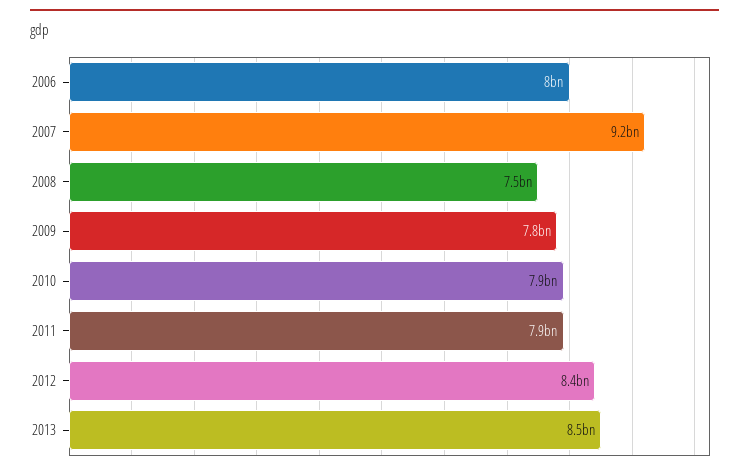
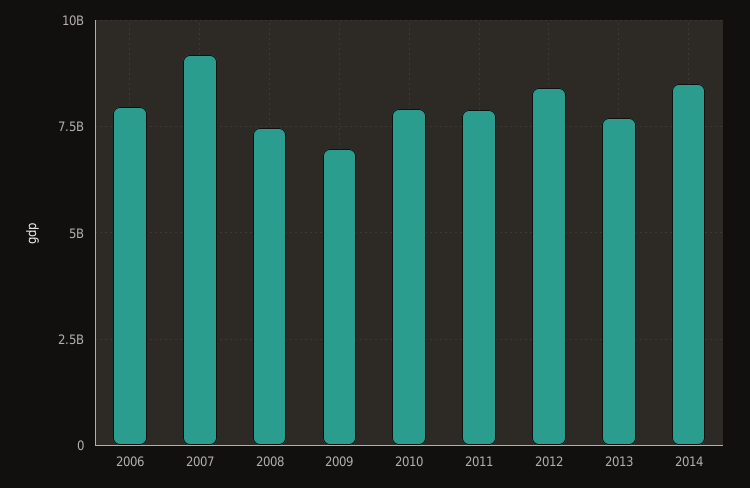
2009: 7800000000 -> 7000000000
2013: 8500000000 -> 7750000000
2014: none -> 8500000000

